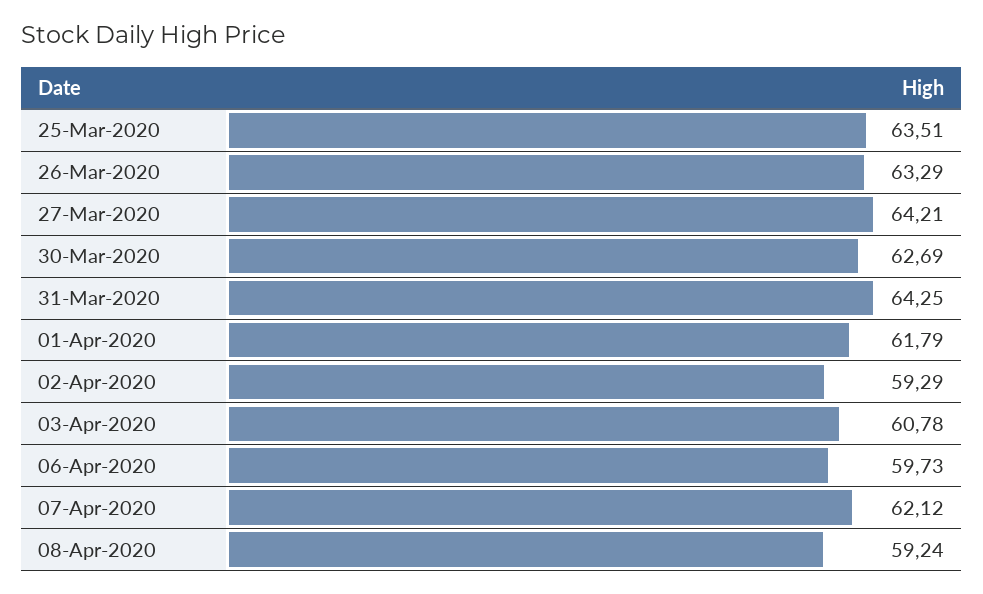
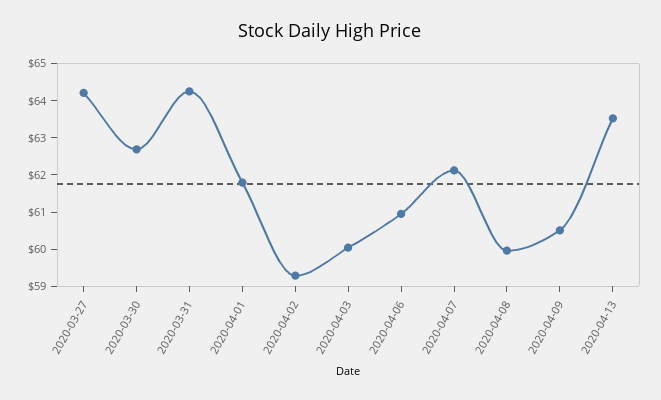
25-Mar-2020: 63.51 -> none
26-Mar-2020: 63.29 -> none
03-Apr-2020: 60.78 -> 60
06-Apr-2020: 59.73 -> 61
08-Apr-2020: 59.24 -> 60
2020-04-09: none -> 60.5
2020-04-13: none -> 63.5

